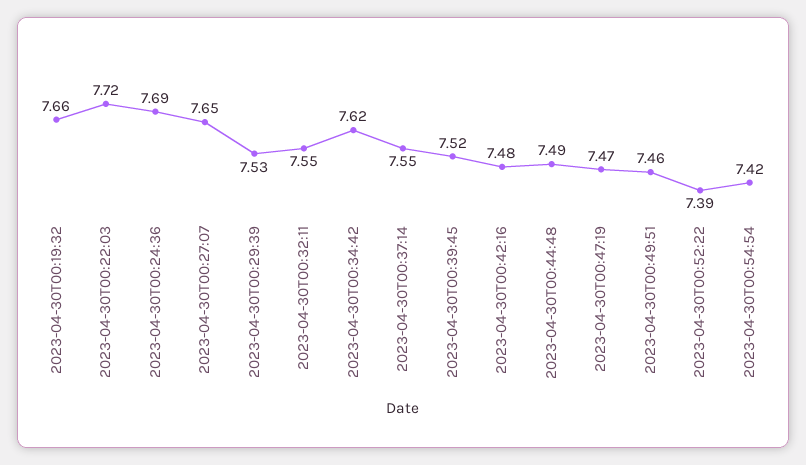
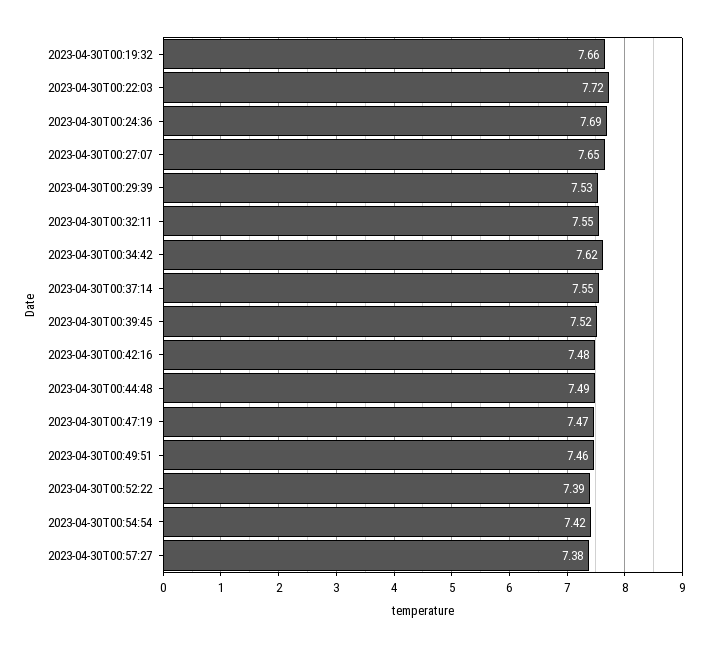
2023-04-30T00:57:27: none -> 7.38

